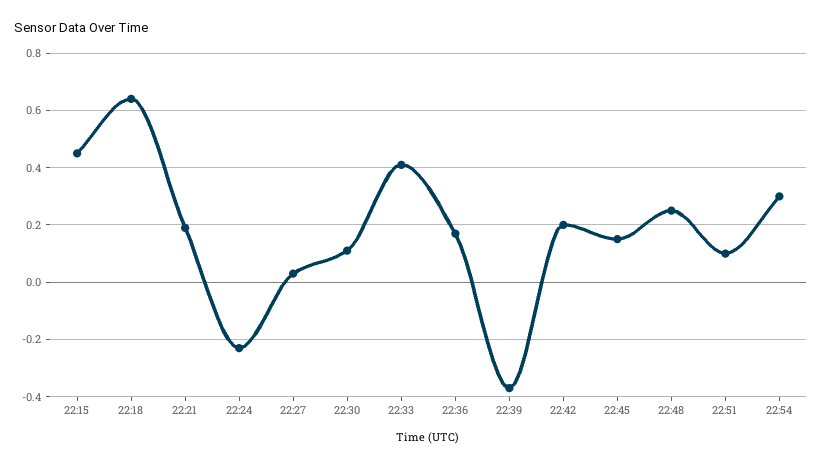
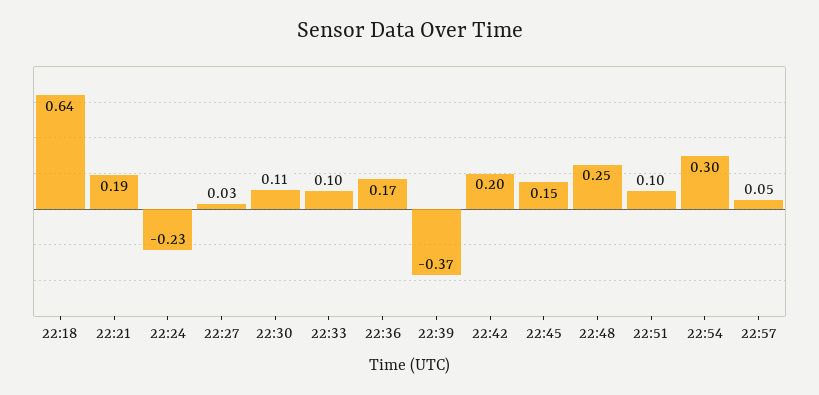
22:15: 0.45 -> none
22:33: 0.4 -> 0.1
22:57: none -> 0.05

